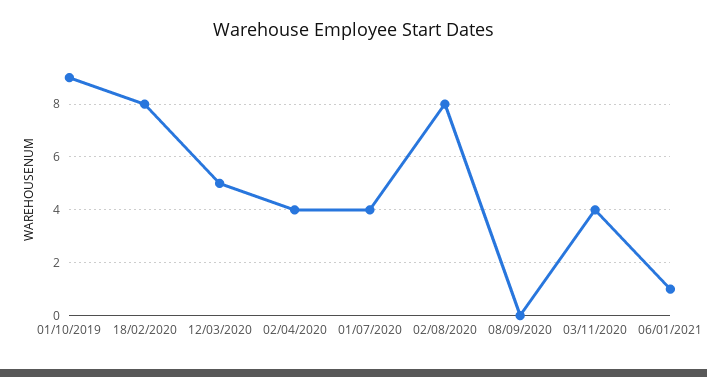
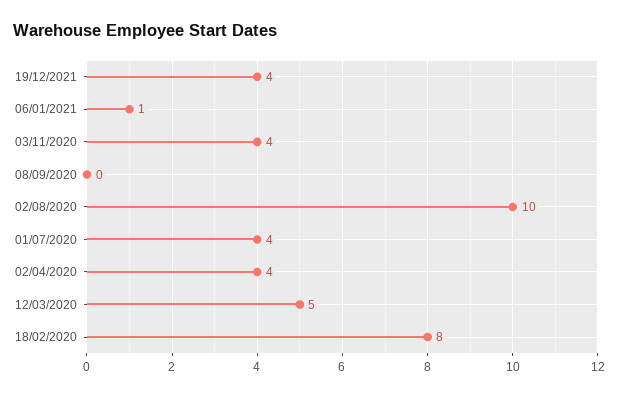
01/10/2019: 9 -> none
02/08/2020: 8 -> 10
19/12/2021: none -> 4

